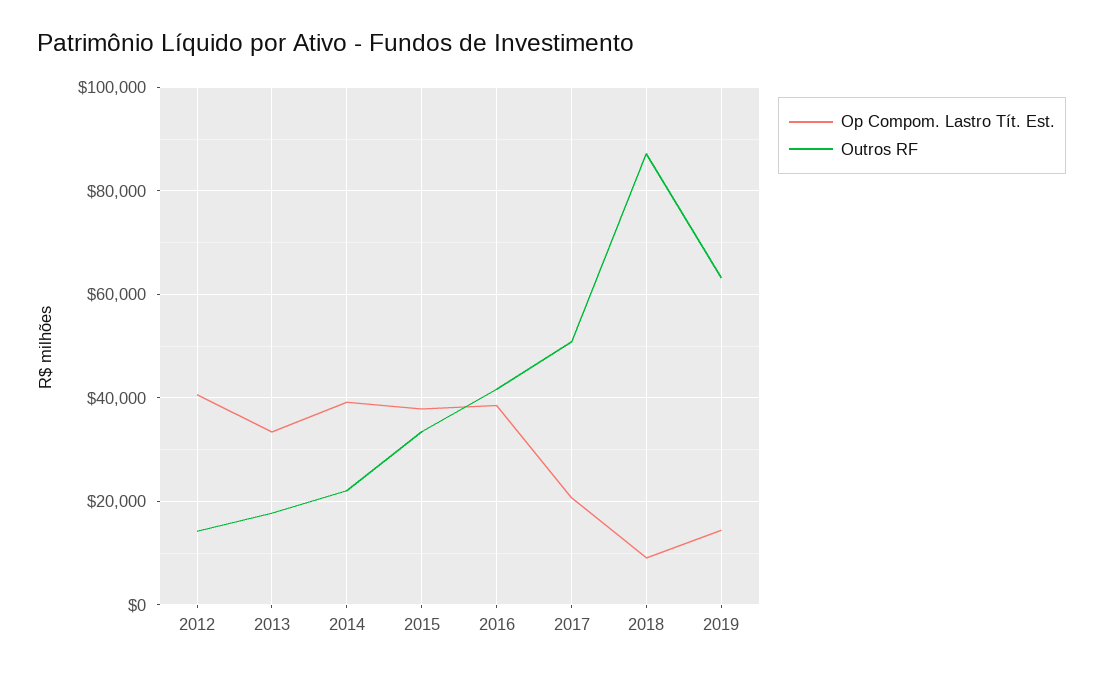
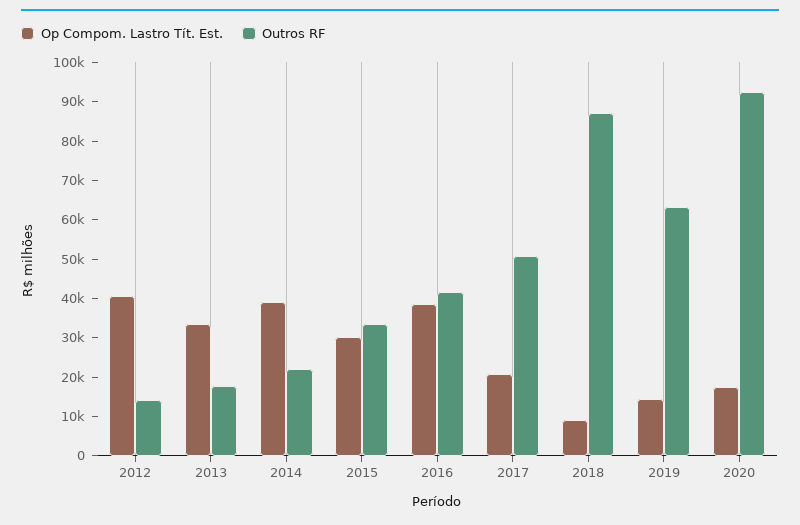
Op Compom. Lastro Tít. Est., 2015: 38000 -> 30000
Op Compom. Lastro Tít. Est., 2020: none -> 17500
Outros RF, 2020: none -> 92500

